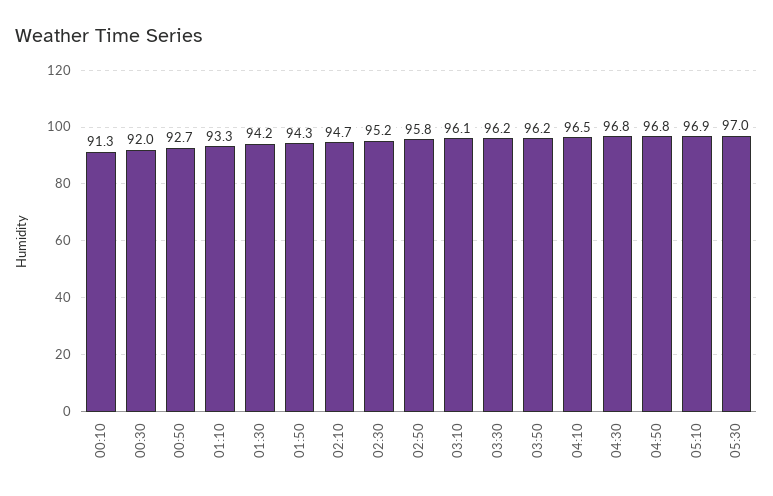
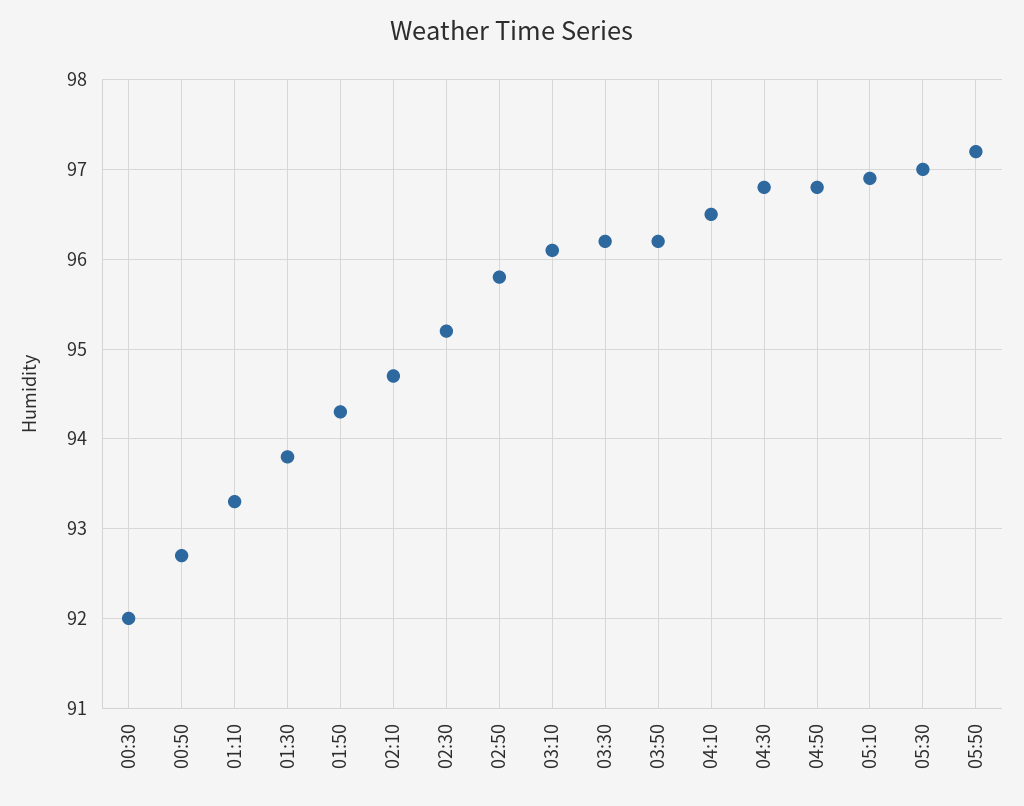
00:10: 91.3 -> none
01:30: 94.2 -> 93.8
05:50: none -> 97.2

